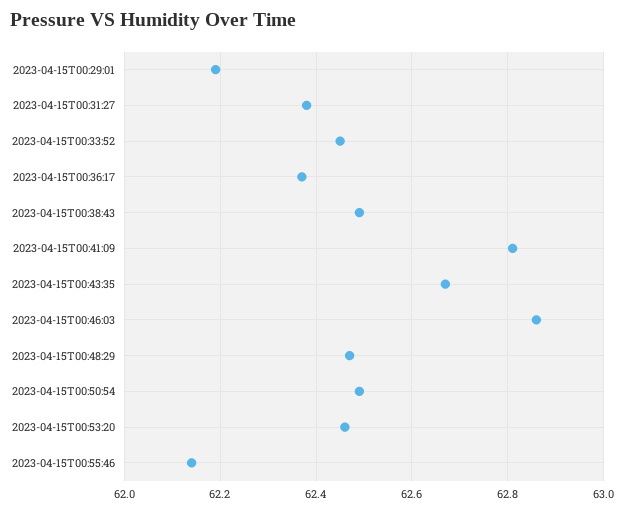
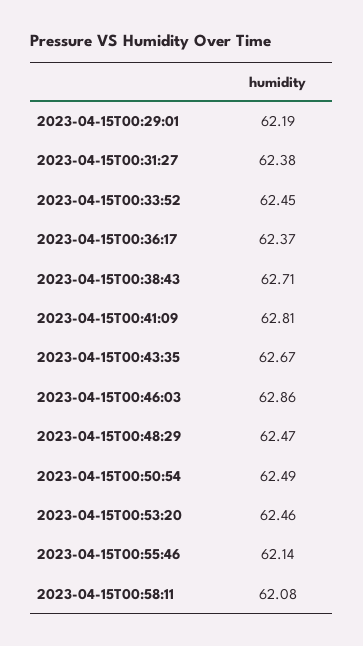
2023-04-15T00:38:43: 62.5 -> 62.71
2023-04-15T00:58:11: none -> 62.08

